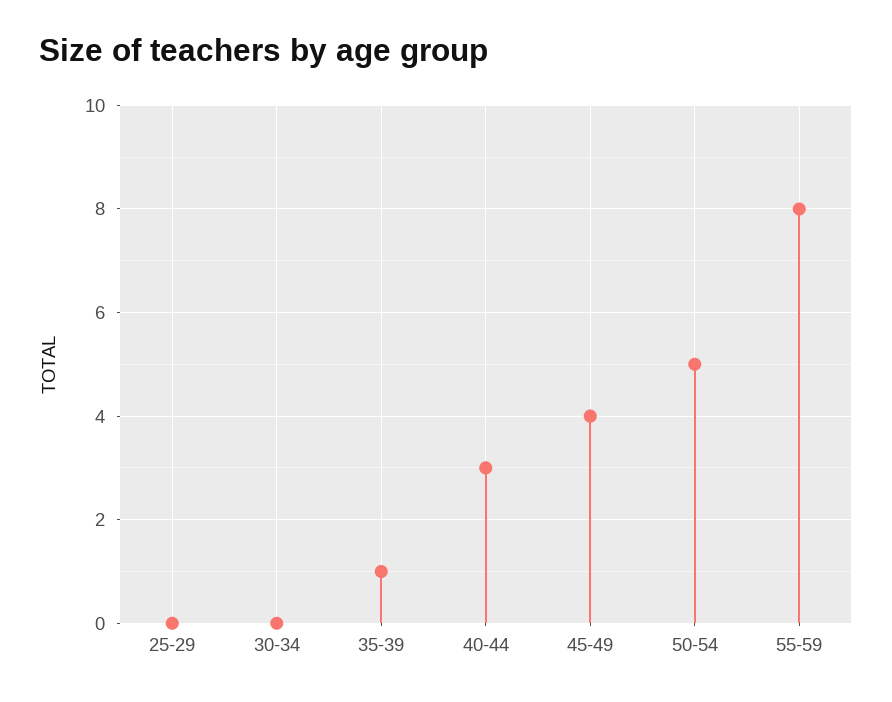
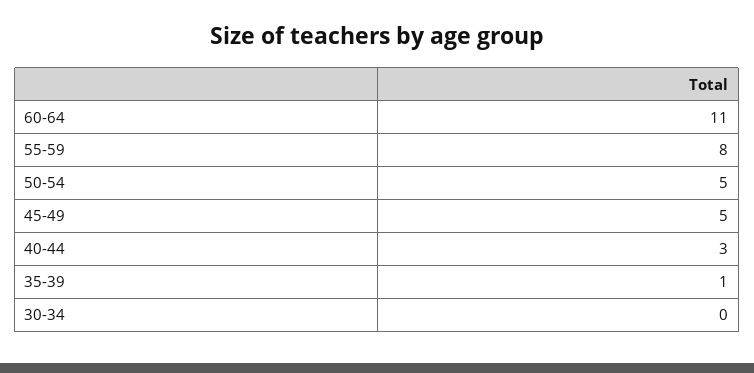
25-29: 0 -> none
45-49: 4 -> 5
60-64: none -> 11

